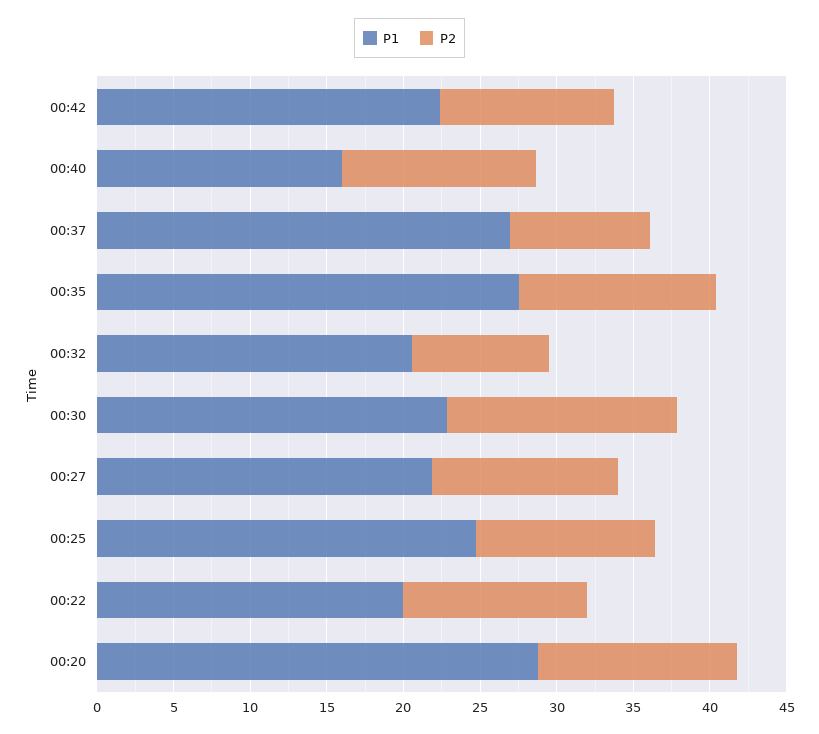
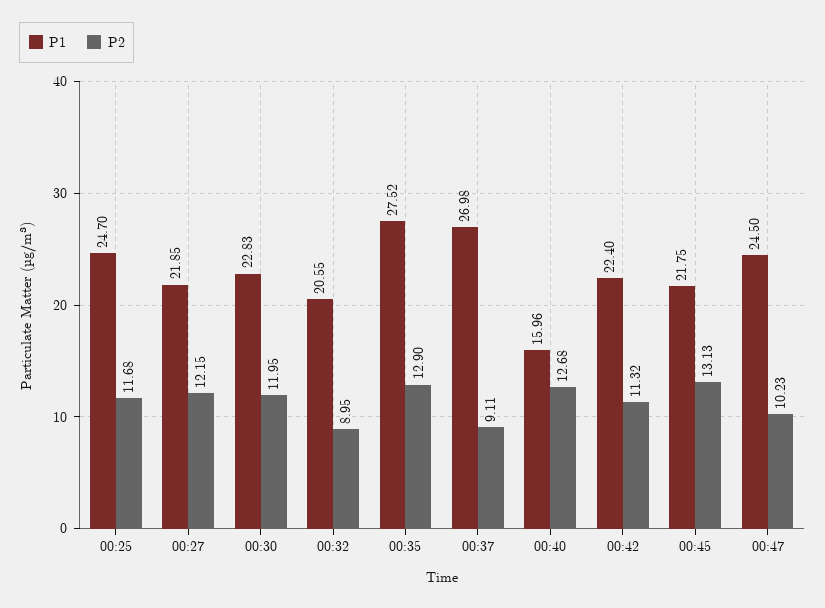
P2, 00:30: 15 -> 11.95
P1, 00:22: 20 -> none
P2, 00:22: 12 -> none
P1, 00:20: 29 -> none
P2, 00:20: 13 -> none
P1, 00:45: none -> 21.75
P2, 00:45: none -> 13.13
P1, 00:47: none -> 24.5
P2, 00:47: none -> 10.23

